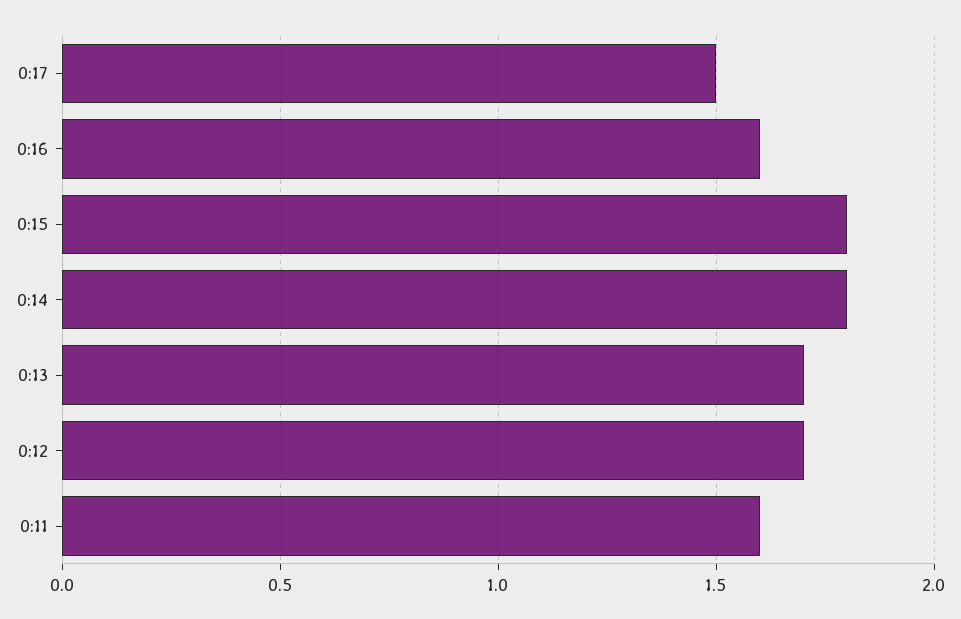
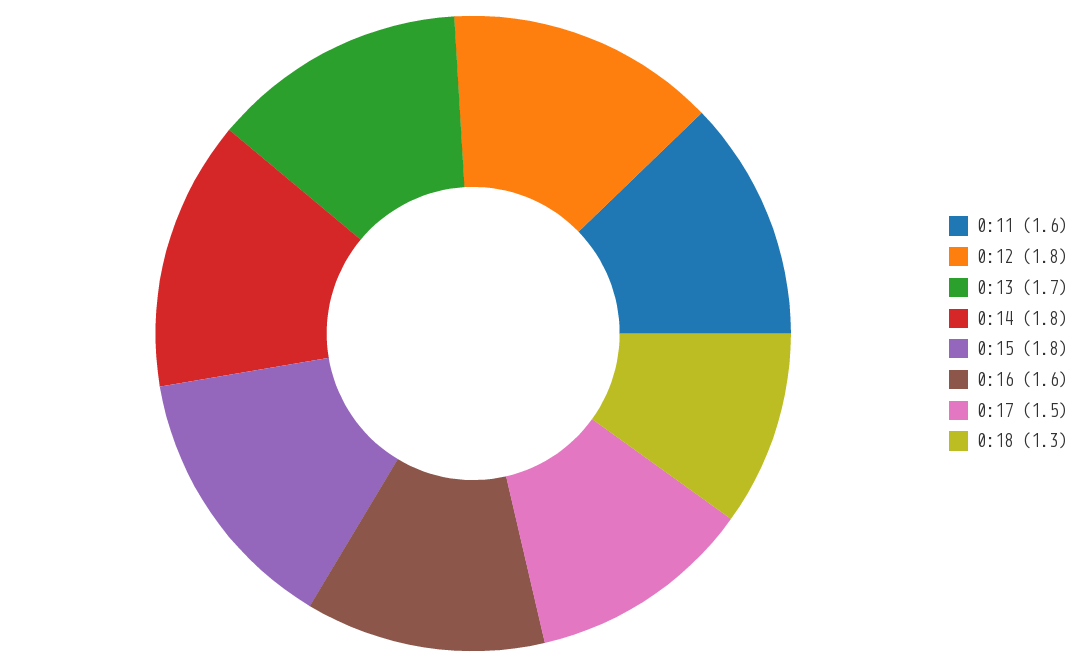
0:12: 1.7 -> 1.8
0:18: none -> 1.3

